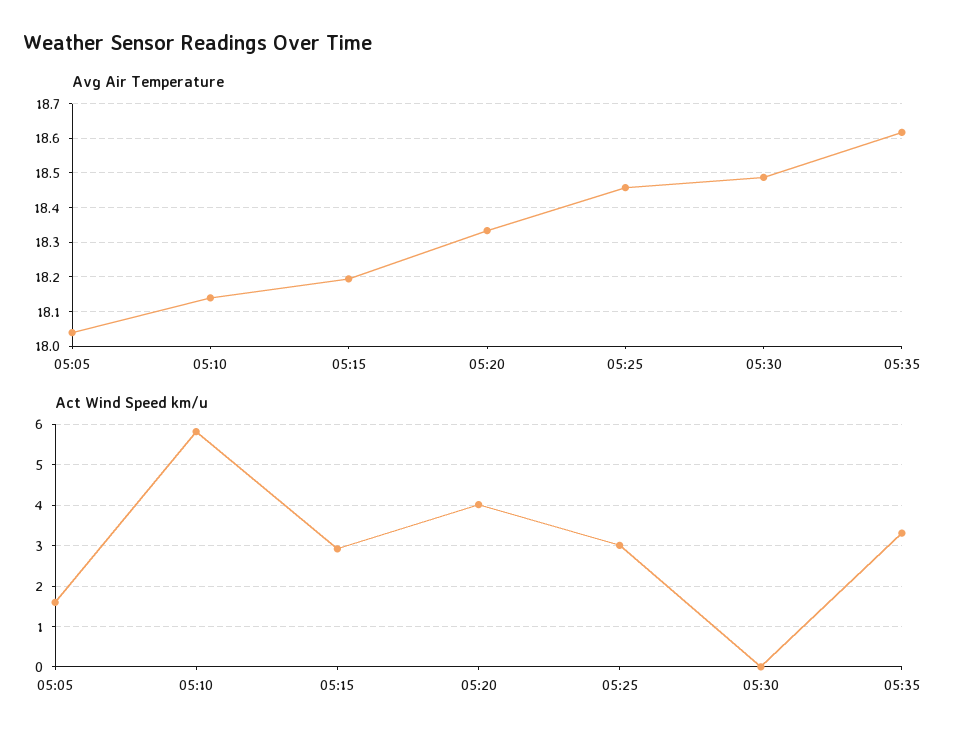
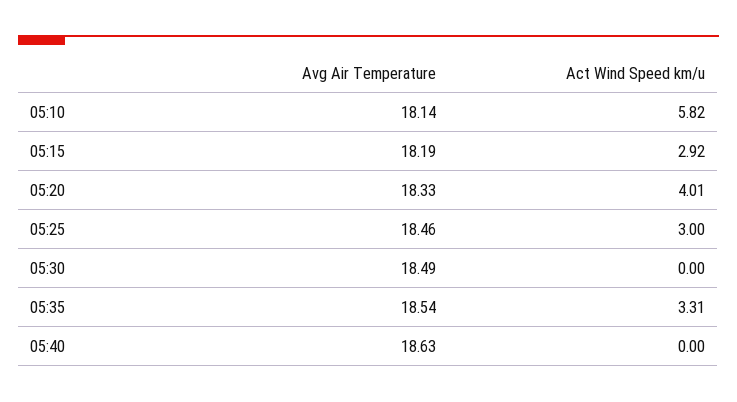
Avg Air Temperature, 05:05: 18.04 -> none
Avg Air Temperature, 05:35: 18.62 -> 18.54
Act Wind Speed km/u, 05:05: 1.6 -> none
Avg Air Temperature, 05:40: none -> 18.63
Act Wind Speed km/u, 05:40: none -> 0

